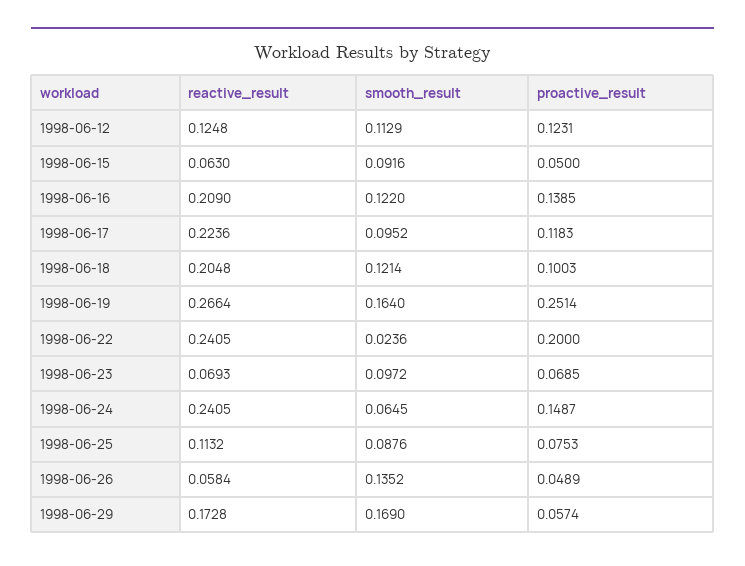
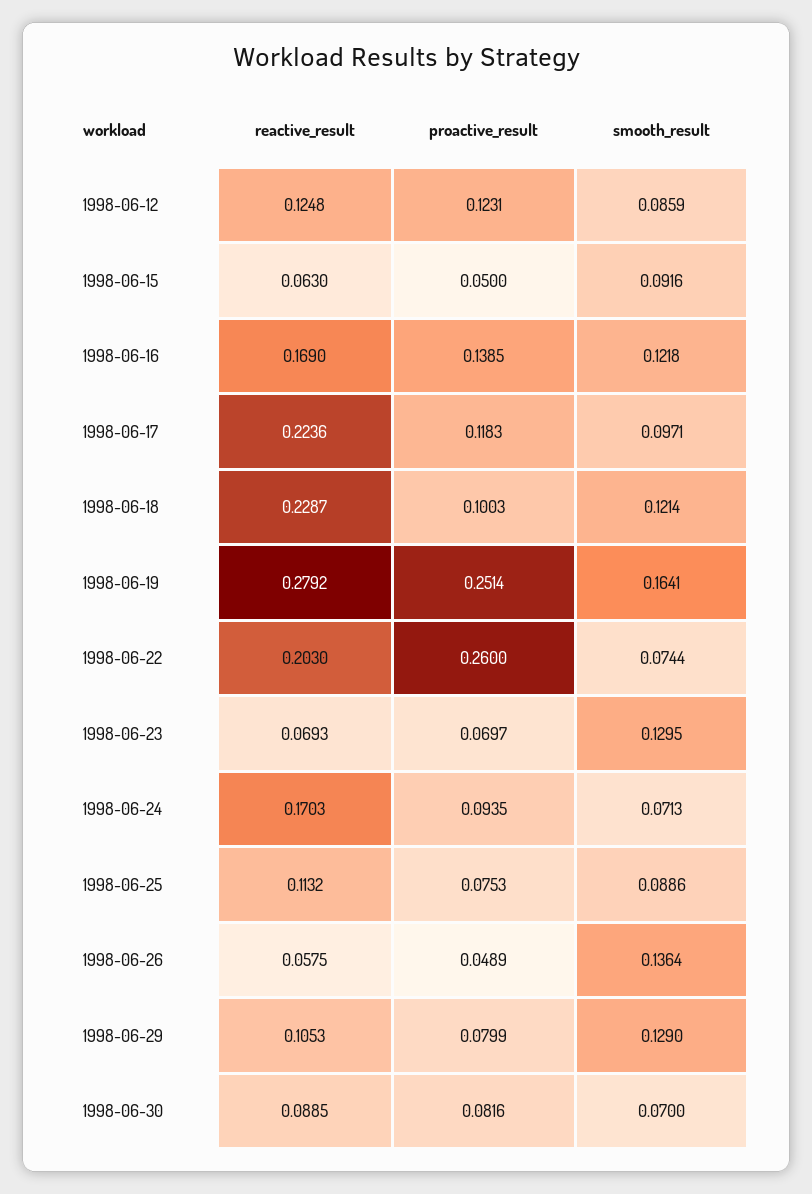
smooth_result, 1998-06-12: 0.1129 -> 0.0859
reactive_result, 1998-06-16: 0.209 -> 0.169
smooth_result, 1998-06-16: 0.122 -> 0.1218
smooth_result, 1998-06-17: 0.0952 -> 0.0971
reactive_result, 1998-06-18: 0.2048 -> 0.2287
reactive_result, 1998-06-19: 0.2664 -> 0.2792
smooth_result, 1998-06-19: 0.164 -> 0.1641
reactive_result, 1998-06-22: 0.2405 -> 0.203
smooth_result, 1998-06-22: 0.0236 -> 0.0744
proactive_result, 1998-06-22: 0.2 -> 0.26
smooth_result, 1998-06-23: 0.0972 -> 0.1295
proactive_result, 1998-06-23: 0.0685 -> 0.0697
reactive_result, 1998-06-24: 0.2405 -> 0.1703
smooth_result, 1998-06-24: 0.0645 -> 0.0713
proactive_result, 1998-06-24: 0.1487 -> 0.0935
smooth_result, 1998-06-25: 0.0876 -> 0.0886
reactive_result, 1998-06-26: 0.0584 -> 0.0575
smooth_result, 1998-06-26: 0.1352 -> 0.1364
reactive_result, 1998-06-29: 0.1728 -> 0.1053
smooth_result, 1998-06-29: 0.169 -> 0.129
proactive_result, 1998-06-29: 0.0574 -> 0.0799
reactive_result, 1998-06-30: none -> 0.0885
proactive_result, 1998-06-30: none -> 0.0816
smooth_result, 1998-06-30: none -> 0.07

